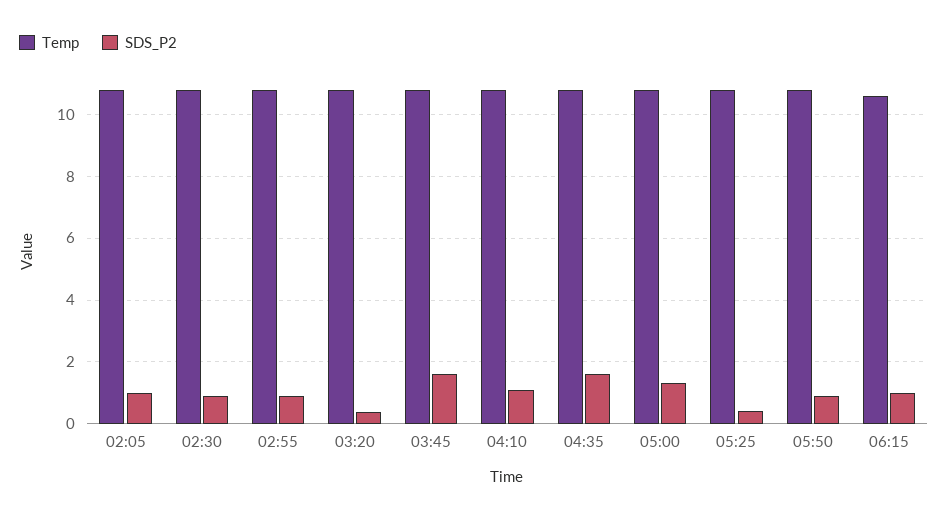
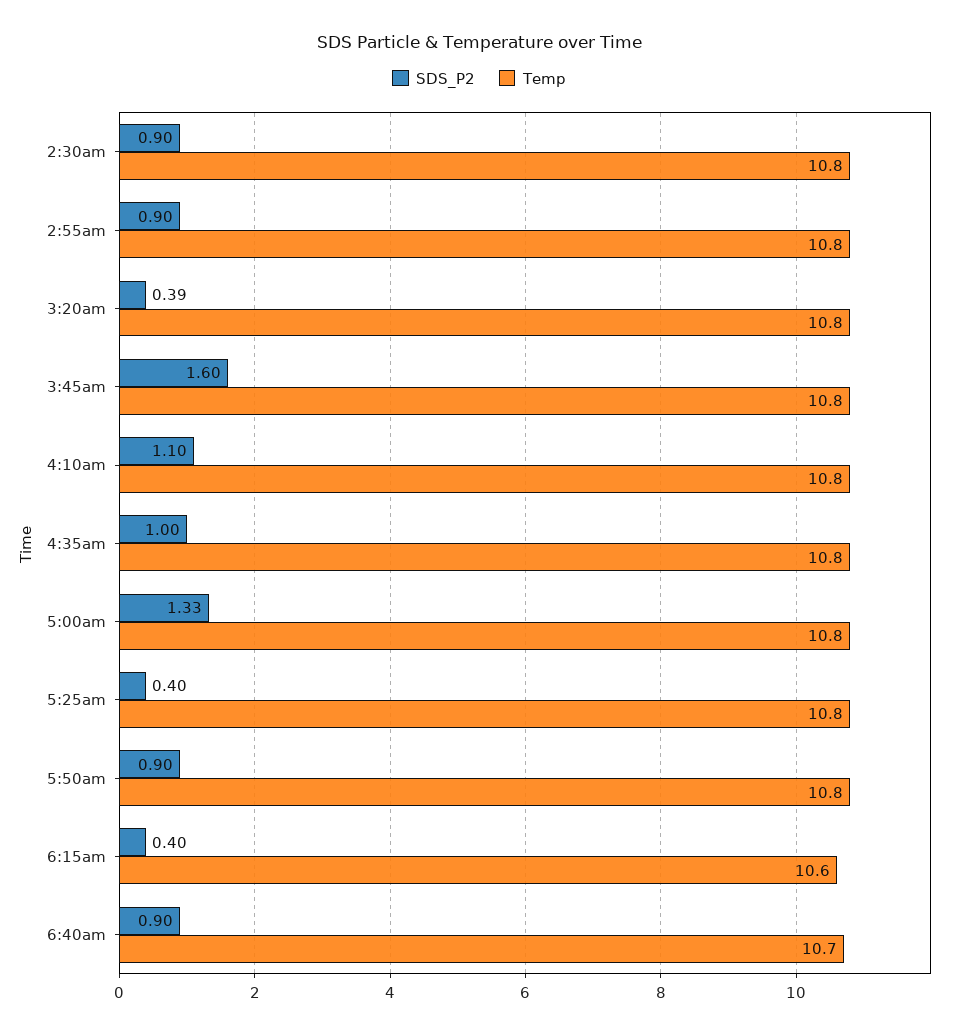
Temp, 02:05: 10.8 -> none
SDS_P2, 02:05: 1 -> none
SDS_P2, 04:35: 1.6 -> 1
SDS_P2, 06:15: 1 -> 0.4
SDS_P2, 6:40am: none -> 0.9
Temp, 6:40am: none -> 10.7

